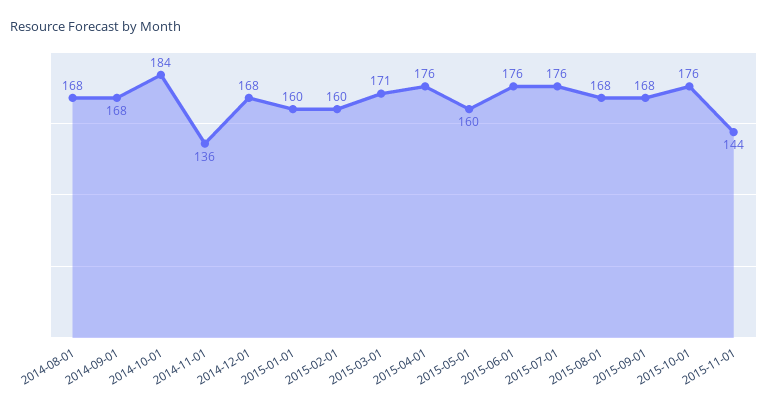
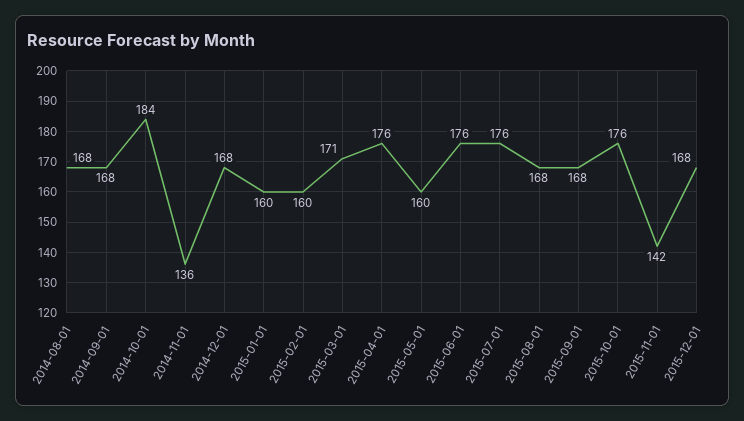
2015-11-01: 144 -> 142
2015-12-01: none -> 168

